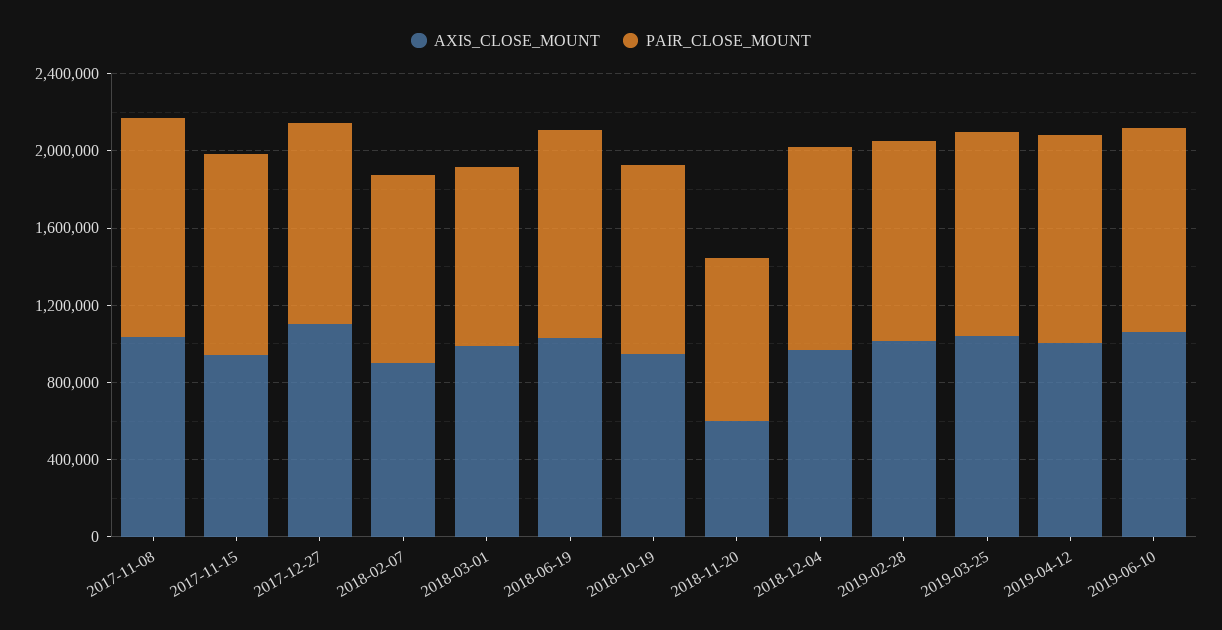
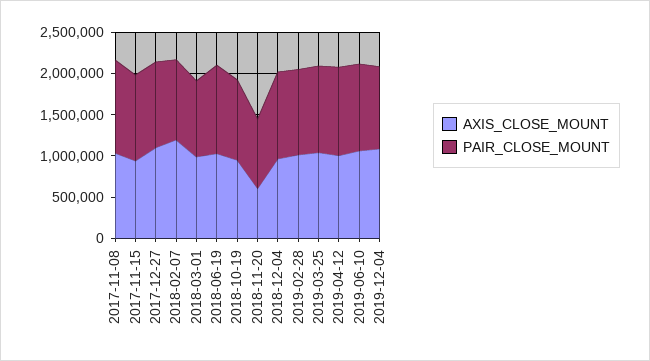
AXIS_CLOSE_MOUNT, 2018-02-07: 900000 -> 1200000
AXIS_CLOSE_MOUNT, 2019-12-04: none -> 1100000
PAIR_CLOSE_MOUNT, 2019-12-04: none -> 1000000

